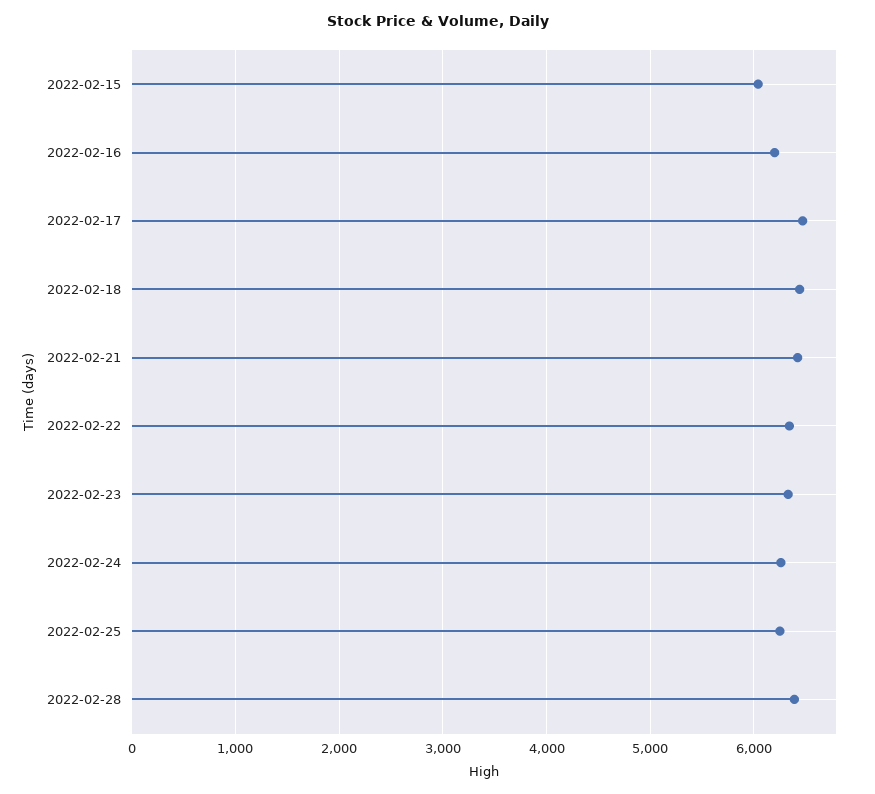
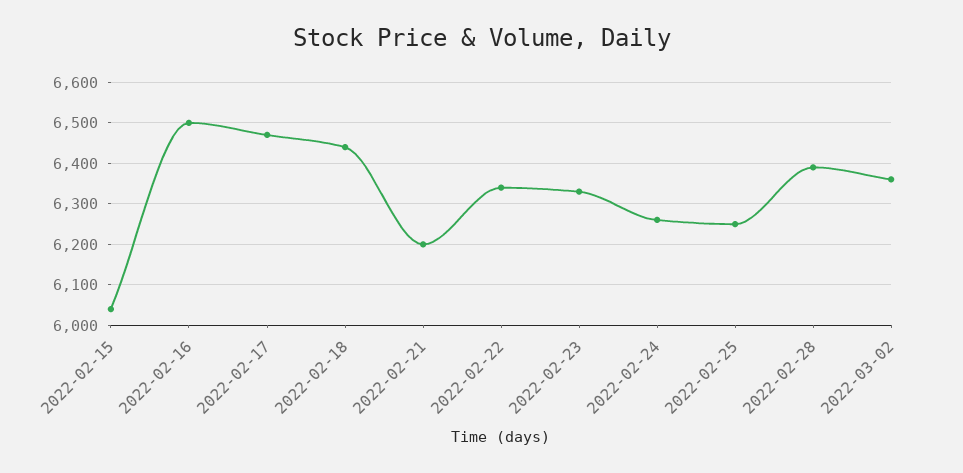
2022-02-16: 6200 -> 6500
2022-02-21: 6400 -> 6200
2022-03-02: none -> 6360

